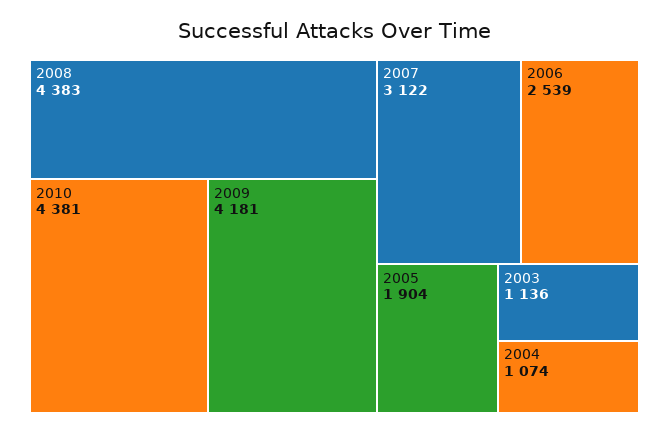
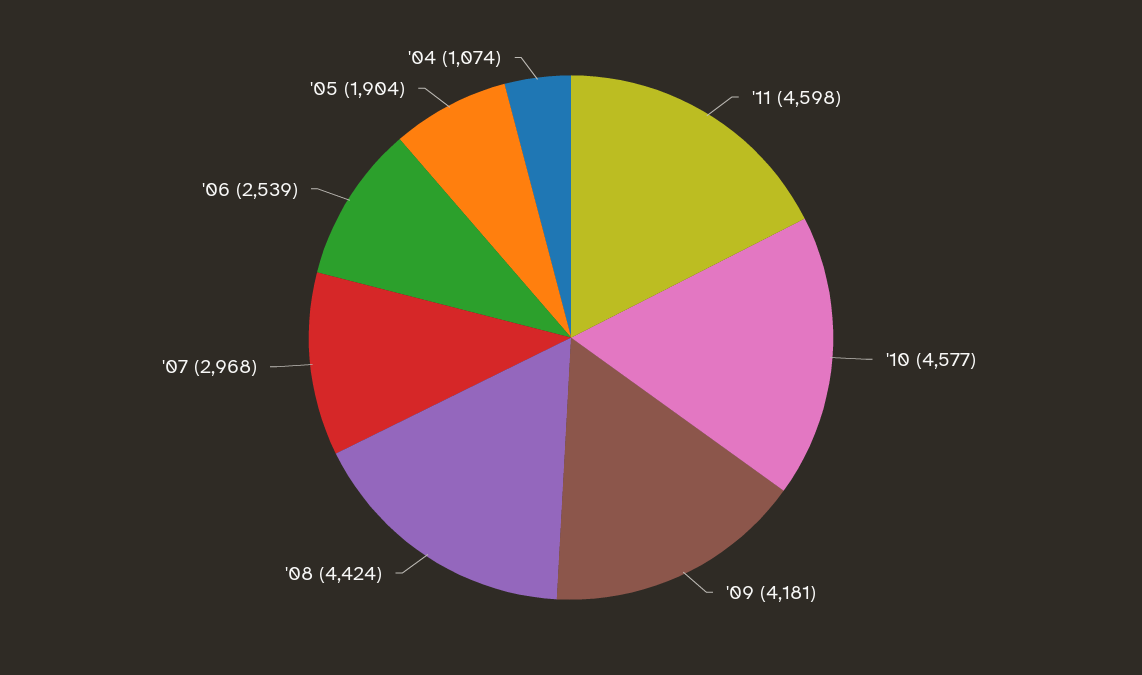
2008: 4383 -> 4424
2010: 4381 -> 4577
2007: 3122 -> 2968
2003: 1136 -> none
'11: none -> 4598

